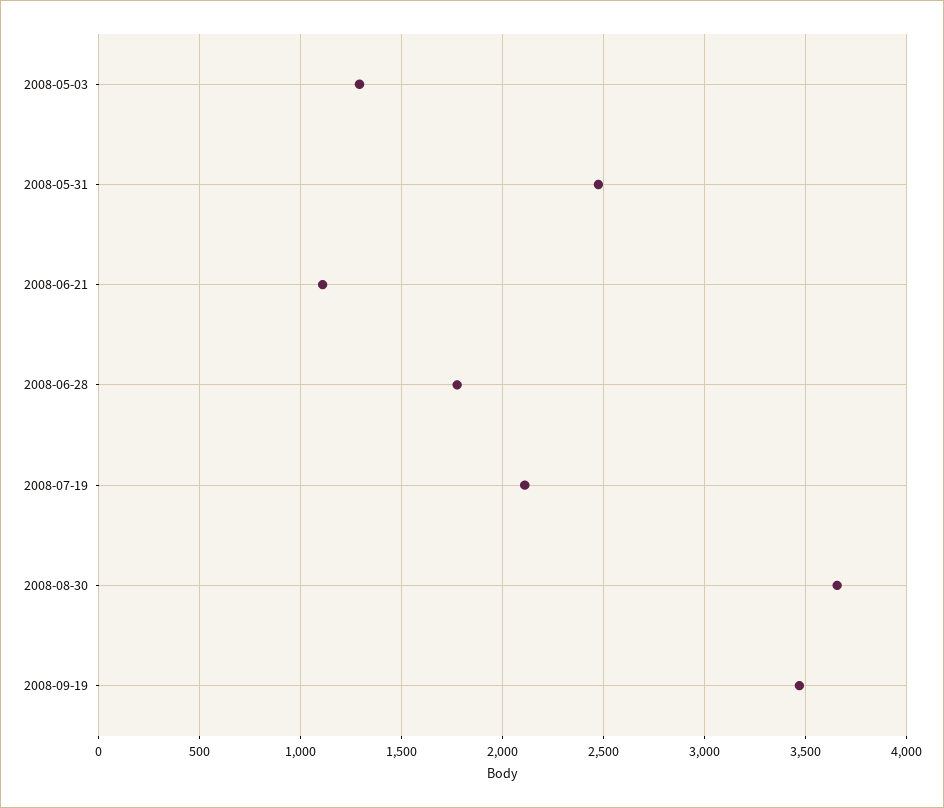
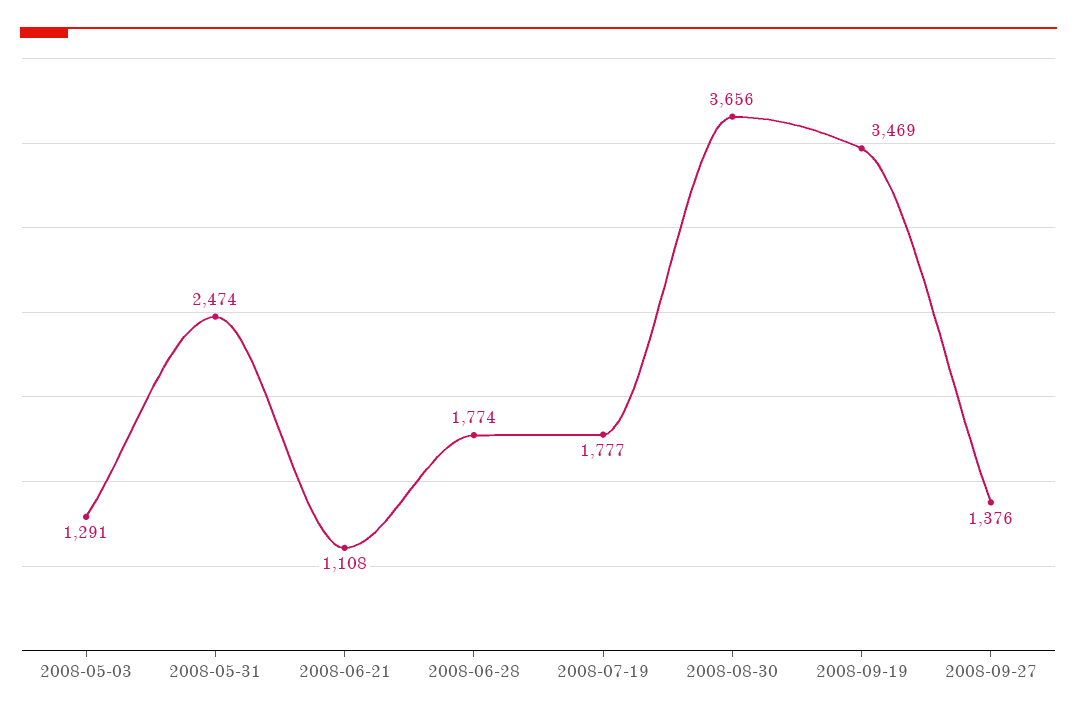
2008-07-19: 2100 -> 1777
2008-09-27: none -> 1376

